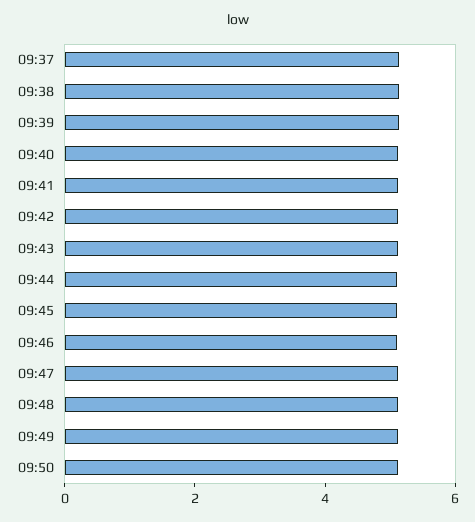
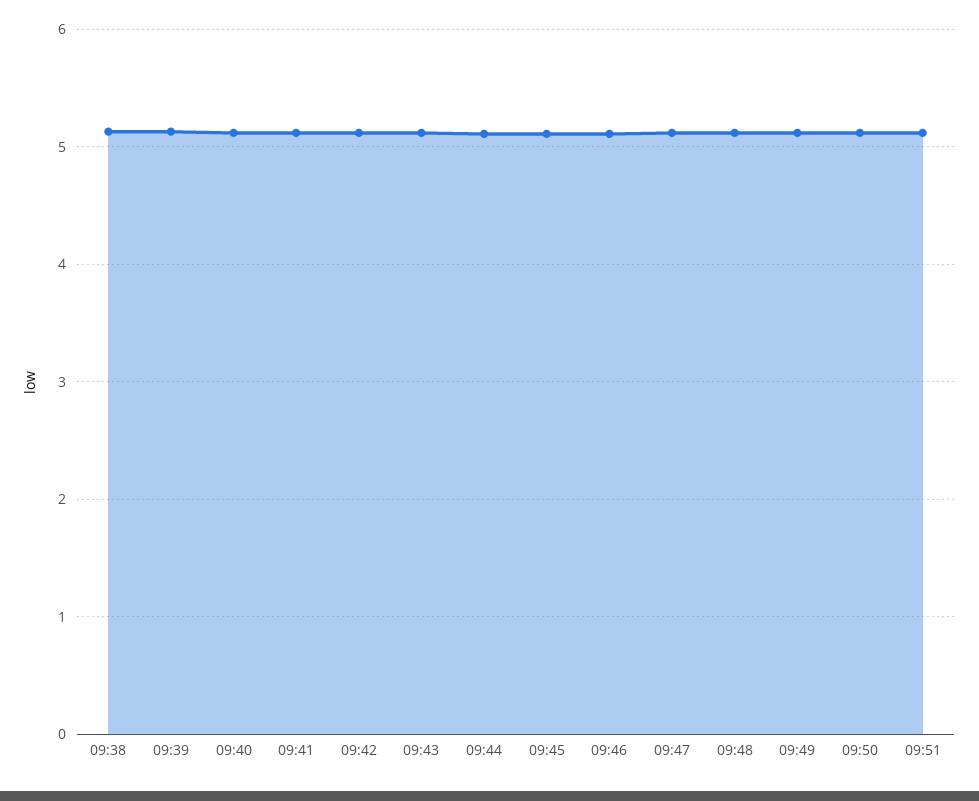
09:37: 5 -> none
09:51: none -> 5.1

